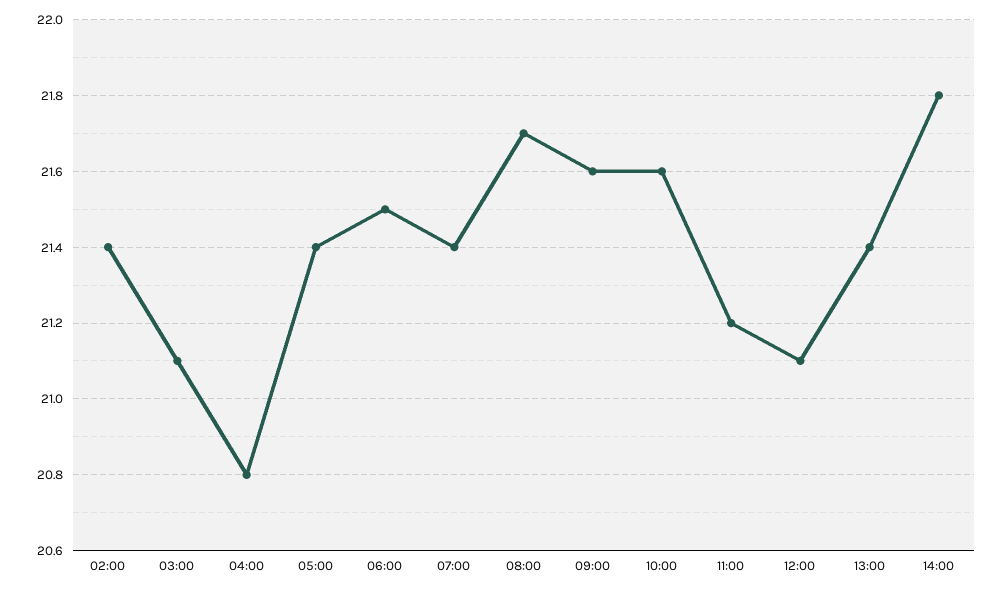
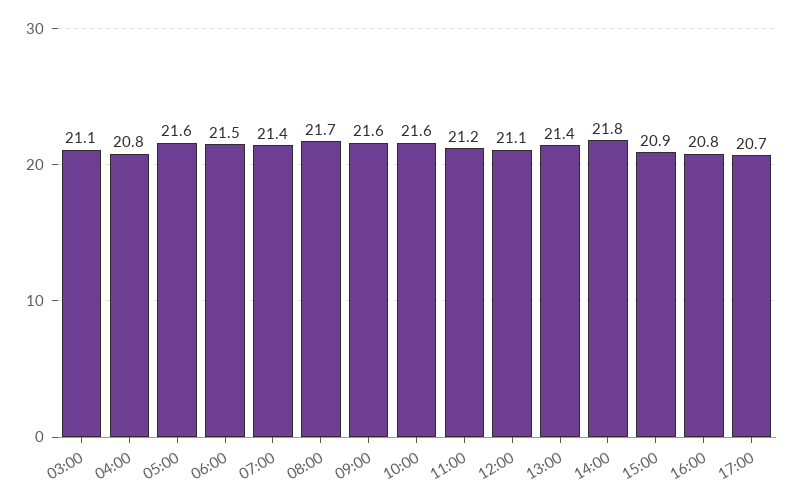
02:00: 21.4 -> none
05:00: 21.4 -> 21.6
15:00: none -> 20.9
16:00: none -> 20.8
17:00: none -> 20.7

